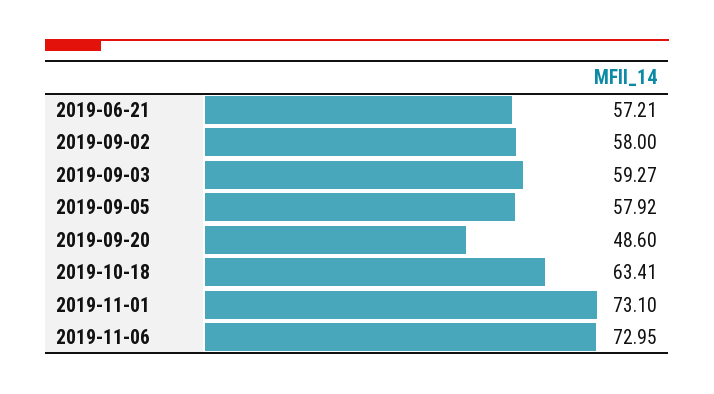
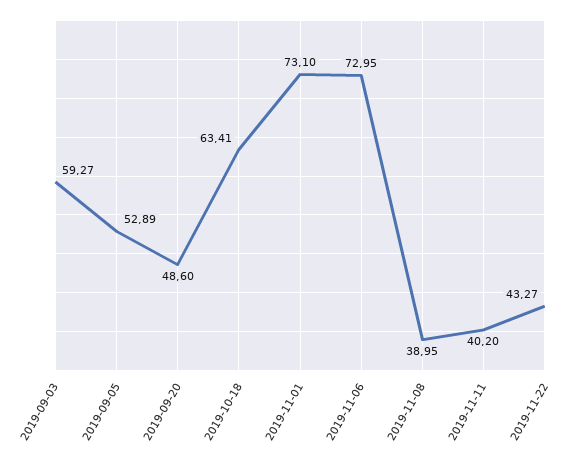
2019-06-21: 57.21 -> none
2019-09-02: 58 -> none
2019-09-05: 57.92 -> 52.89
2019-11-08: none -> 38.95
2019-11-11: none -> 40.2
2019-11-22: none -> 43.27

